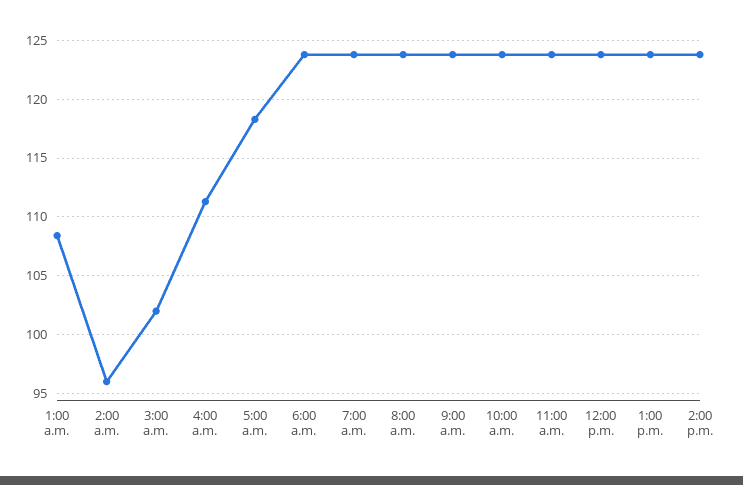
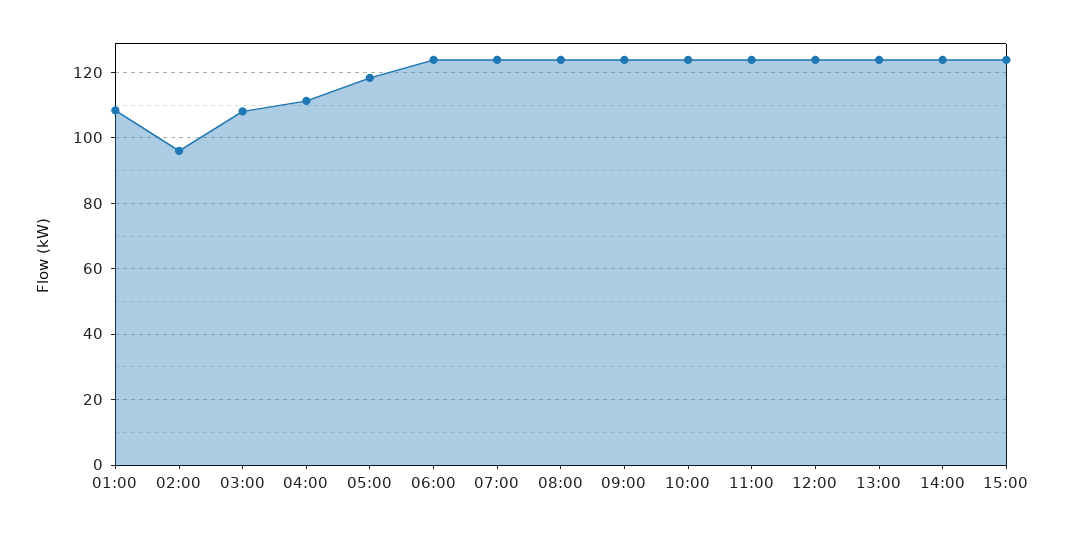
3:00 a.m.: 102 -> 108
15:00: none -> 124

